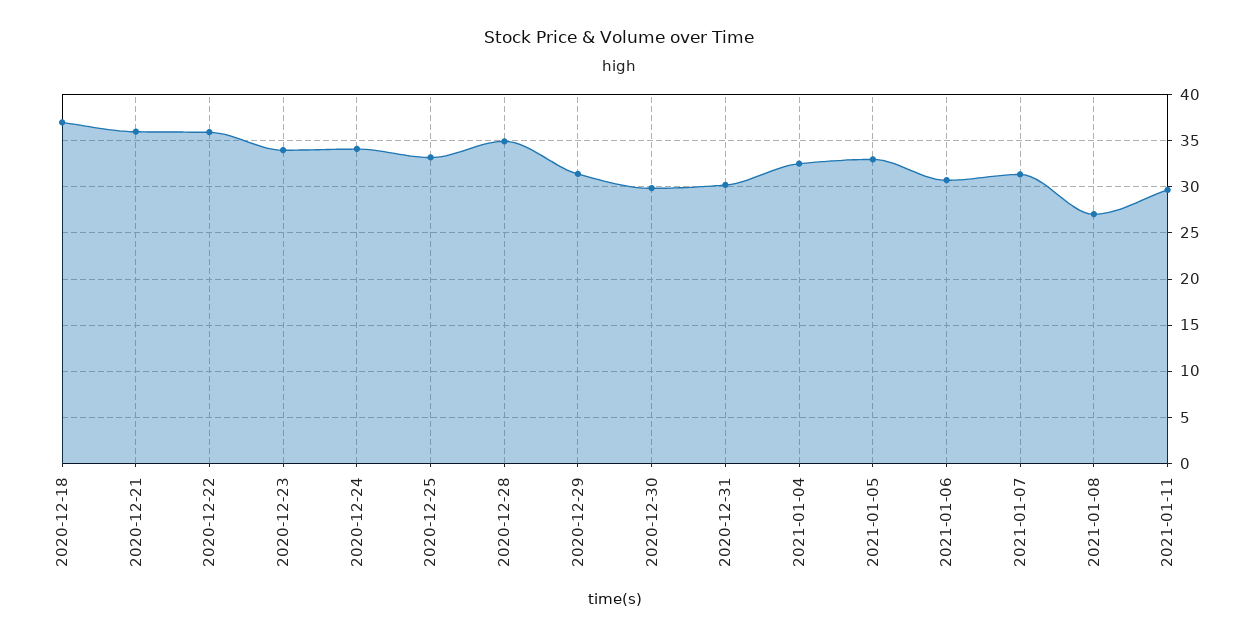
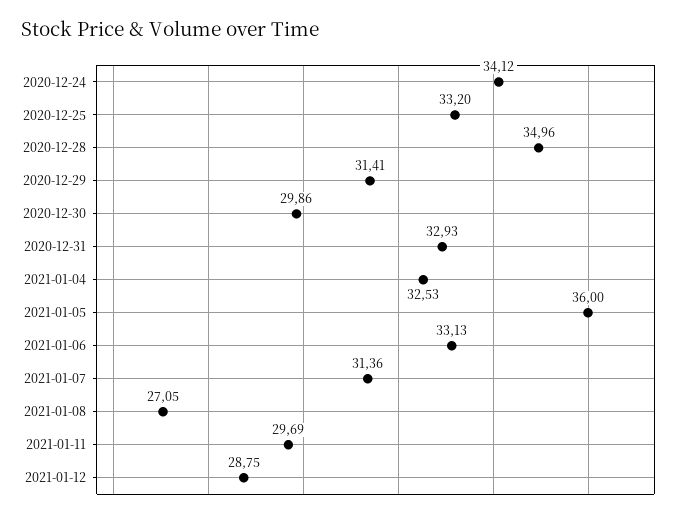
2020-12-18: 37 -> none
2020-12-21: 36 -> none
2020-12-22: 36 -> none
2020-12-23: 34 -> none
2020-12-31: 30 -> 32.93
2021-01-05: 33 -> 36
2021-01-06: 31 -> 33.13
2021-01-12: none -> 28.75

